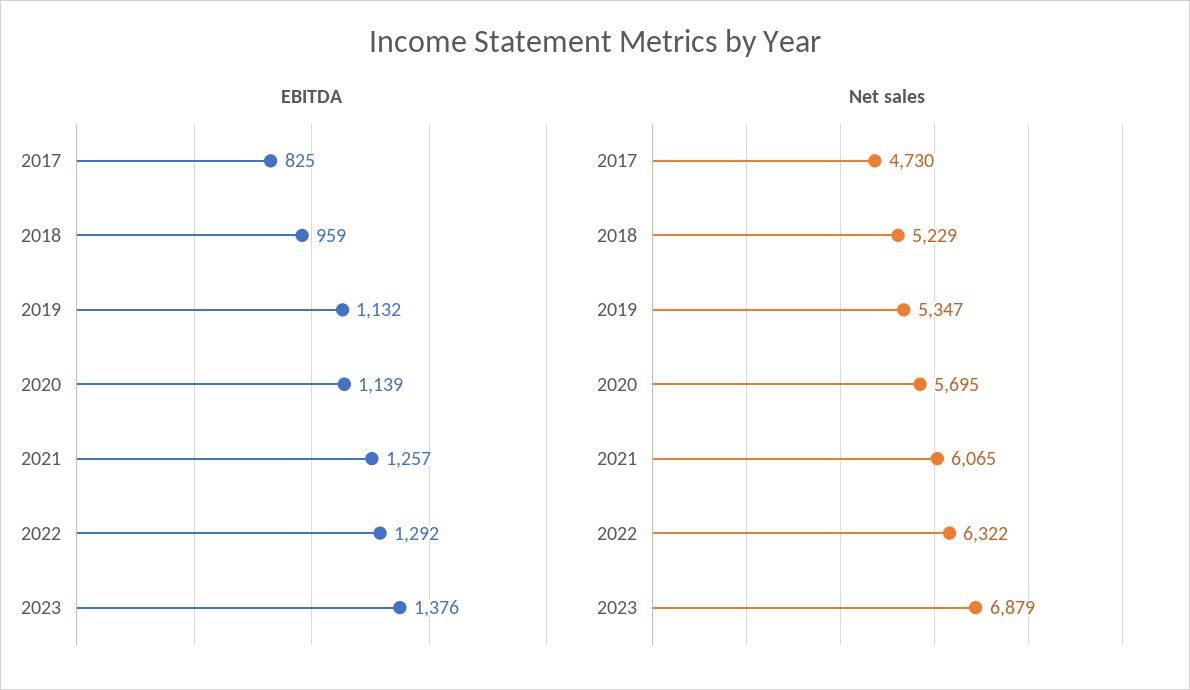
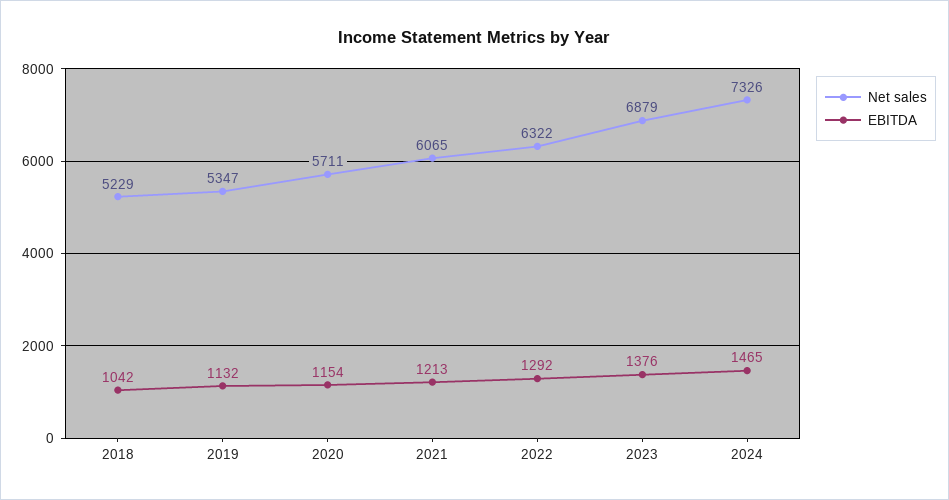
EBITDA, 2017: 825 -> none
EBITDA, 2018: 959 -> 1042
EBITDA, 2020: 1139 -> 1154
EBITDA, 2021: 1257 -> 1213
Net sales, 2017: 4730 -> none
Net sales, 2020: 5695 -> 5711
Net sales, 2024: none -> 7326
EBITDA, 2024: none -> 1465

